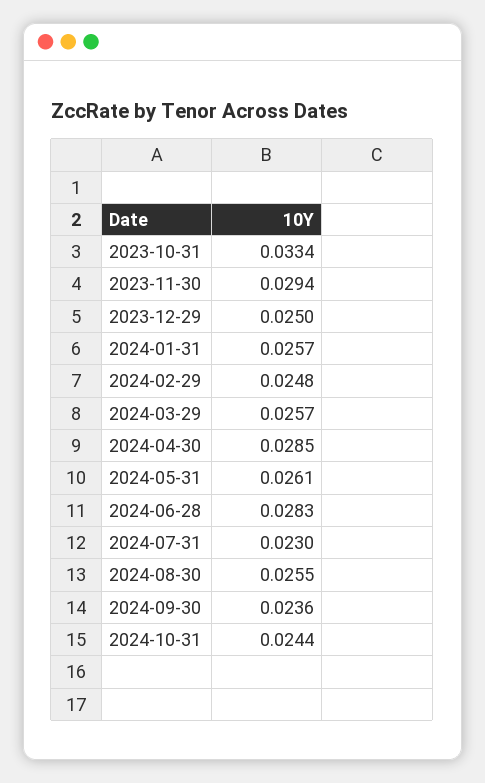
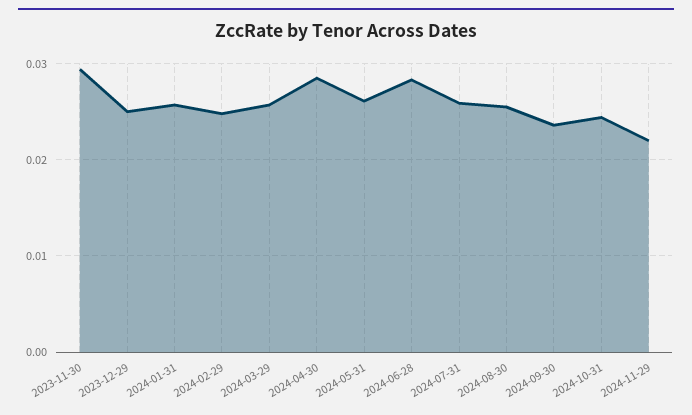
2023-10-31: 0.0334 -> none
2024-07-31: 0.023 -> 0.026
2024-11-29: none -> 0.022

